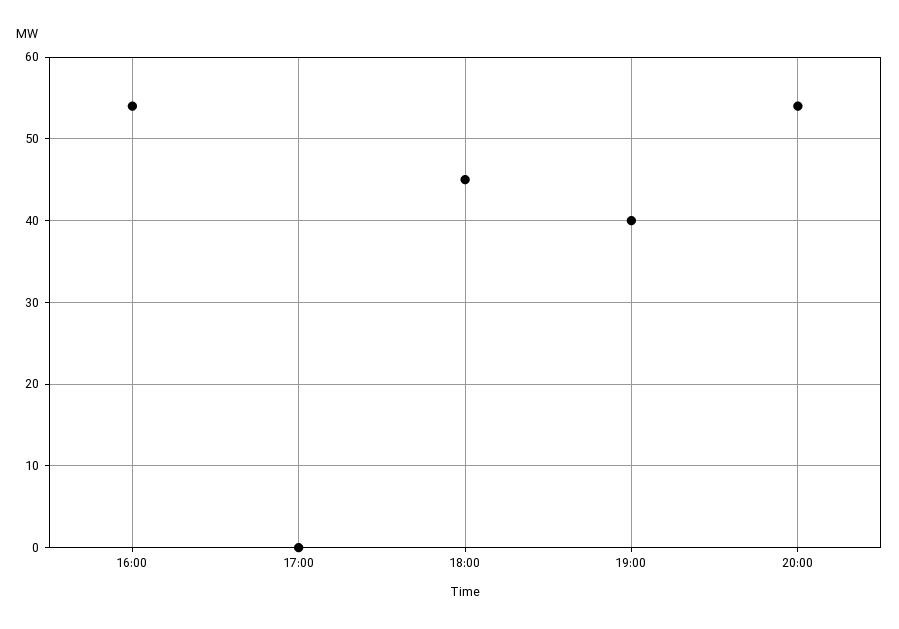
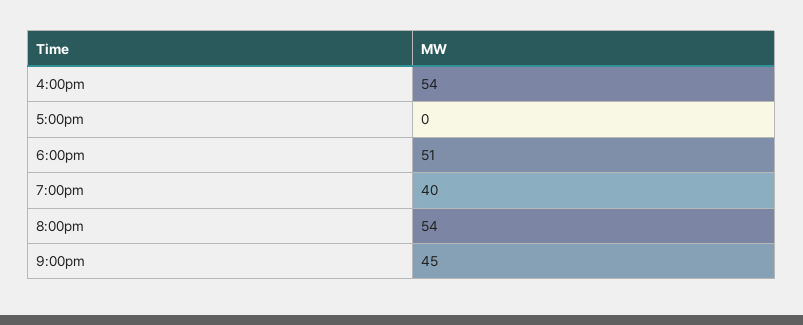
18:00: 45 -> 51
9:00pm: none -> 45

